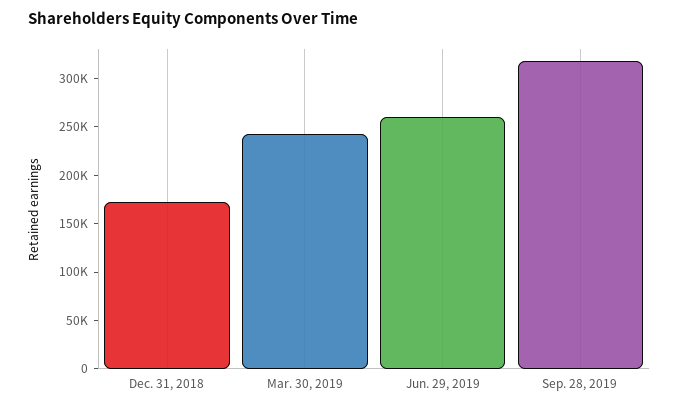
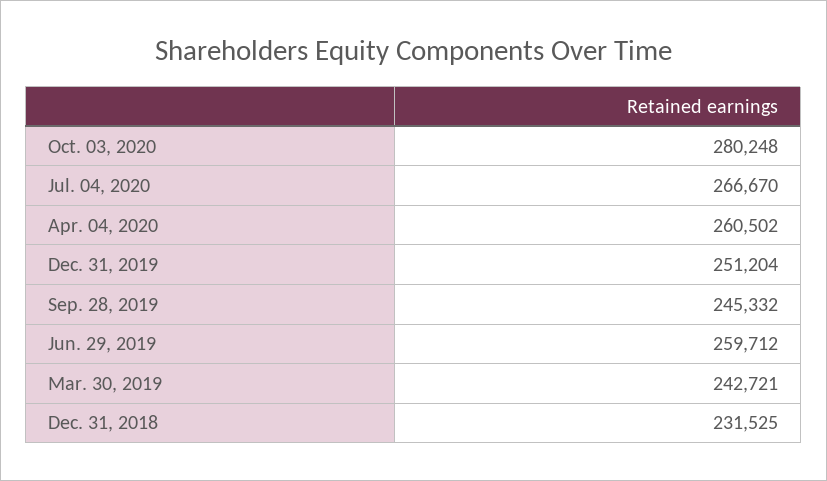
Dec. 31, 2018: 170000 -> 231525
Sep. 28, 2019: 320000 -> 245332
Oct. 03, 2020: none -> 280248
Jul. 04, 2020: none -> 266670
Apr. 04, 2020: none -> 260502
Dec. 31, 2019: none -> 251204

